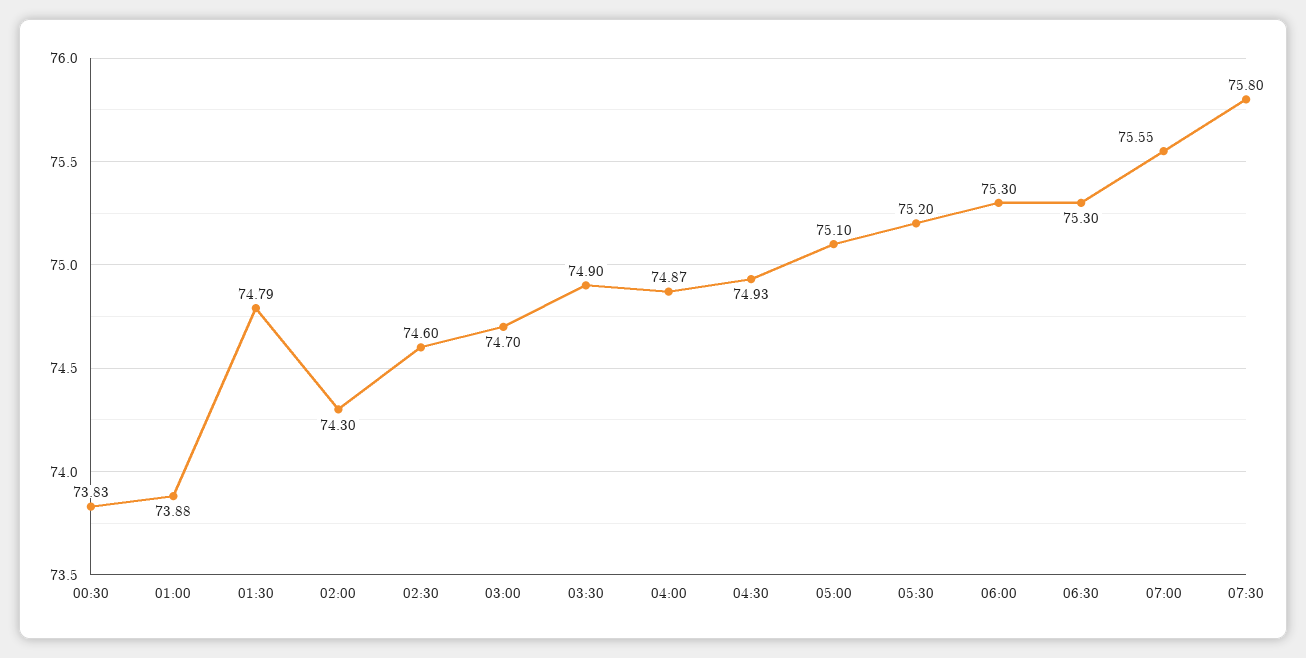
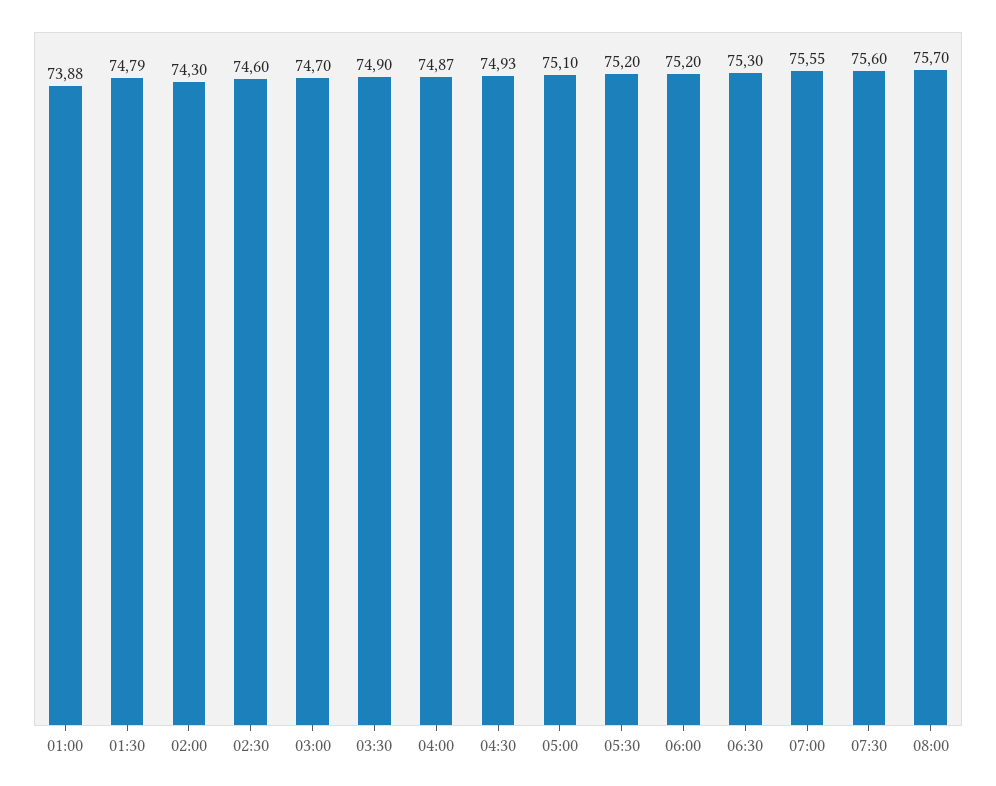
00:30: 73.83 -> none
06:00: 75.3 -> 75.2
07:30: 75.8 -> 75.6
08:00: none -> 75.7

